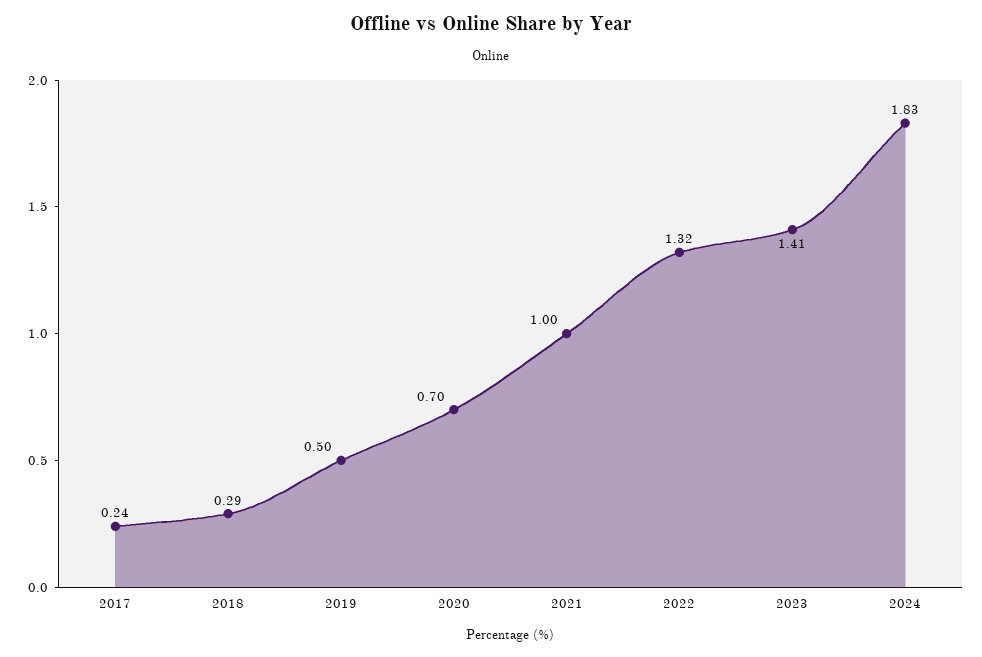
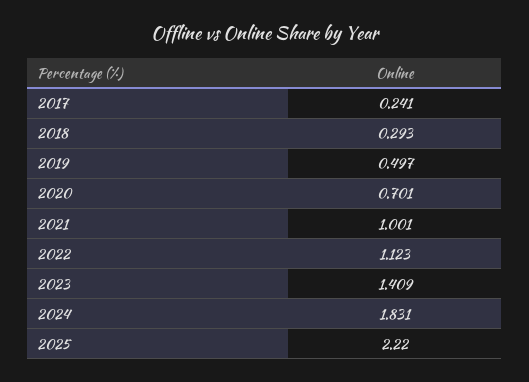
2022: 1.32 -> 1.123
2025: none -> 2.22

